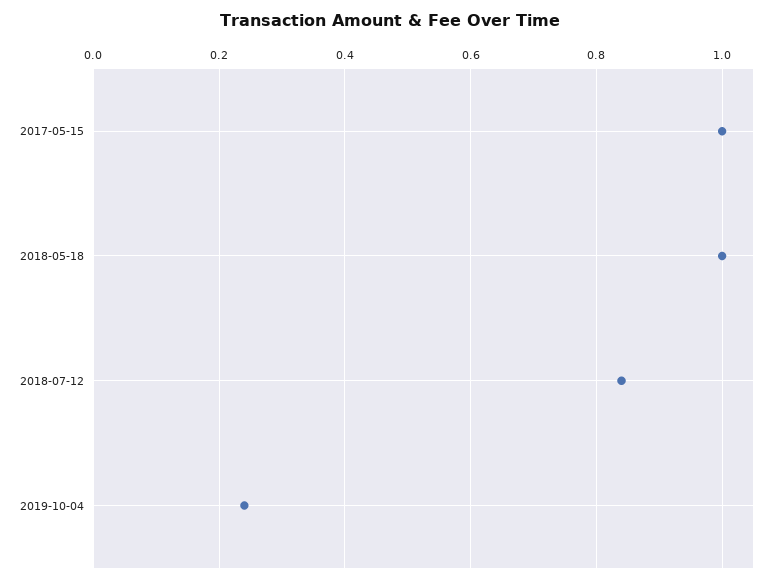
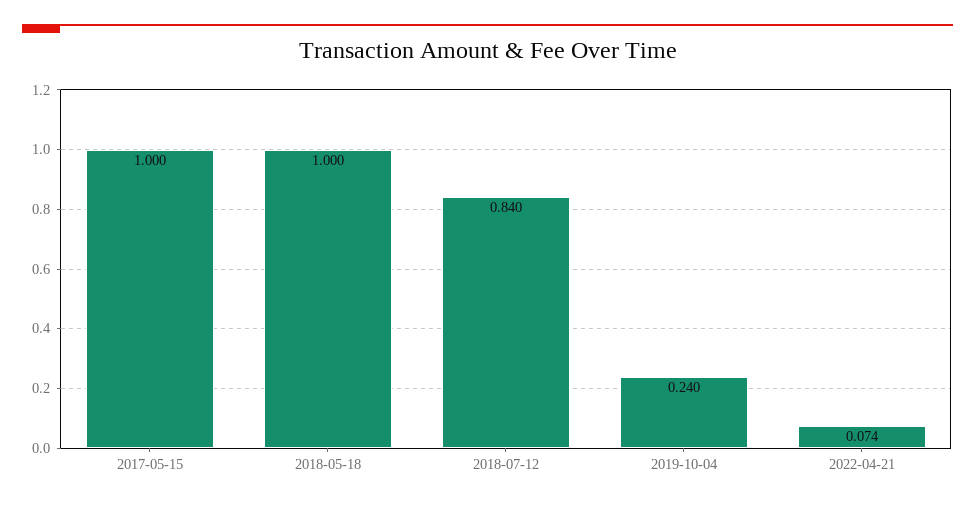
2022-04-21: none -> 0.074

